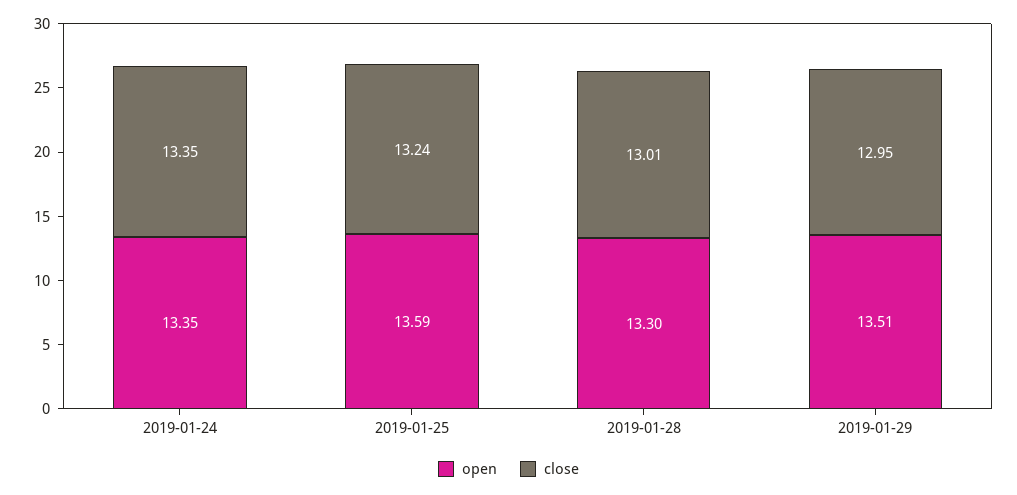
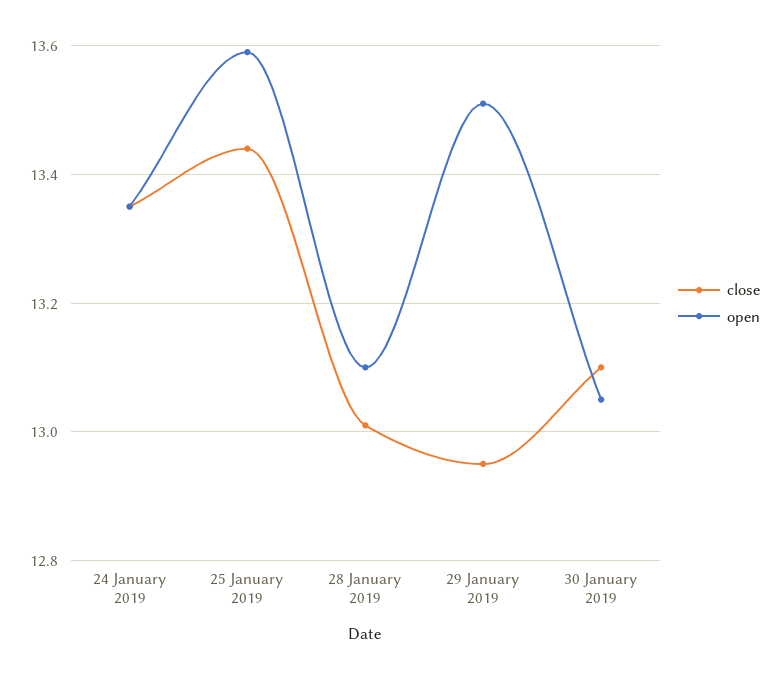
close, 2019-01-25: 13.24 -> 13.45
open, 2019-01-28: 13.3 -> 13.1
close, 30 January 2019: none -> 13.1
open, 30 January 2019: none -> 13.05

